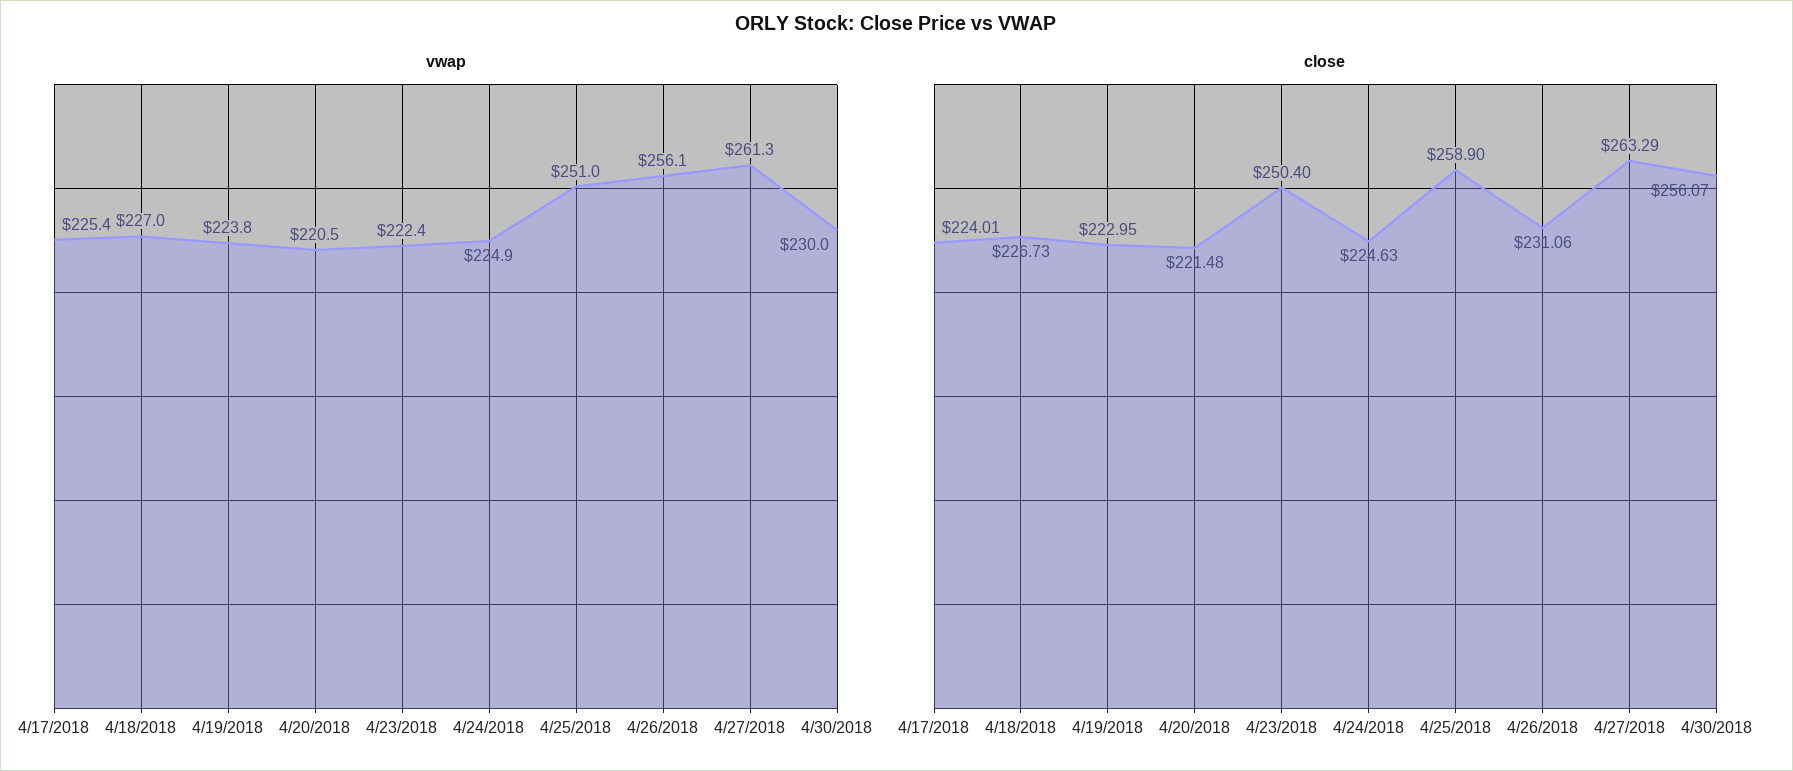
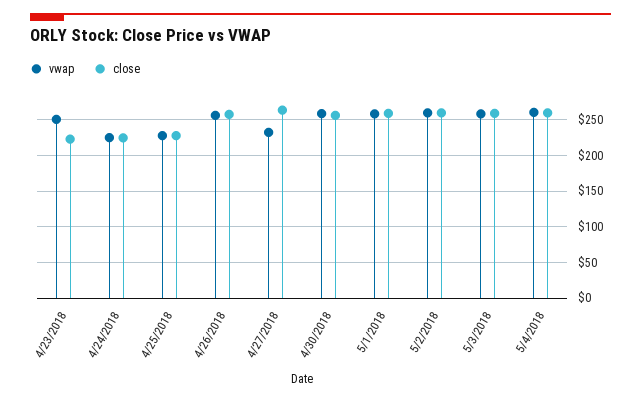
vwap, 4/17/2018: 225.4 -> none
vwap, 4/18/2018: 227 -> none
vwap, 4/19/2018: 223.8 -> none
vwap, 4/20/2018: 220.5 -> none
vwap, 4/23/2018: 222.4 -> 250
vwap, 4/25/2018: 251 -> 230
vwap, 4/27/2018: 261.3 -> 230
vwap, 4/30/2018: 230 -> 260
close, 4/17/2018: 224.01 -> none
close, 4/18/2018: 226.73 -> none
close, 4/19/2018: 222.95 -> none
close, 4/20/2018: 221.48 -> none
close, 4/23/2018: 250.4 -> 220
close, 4/25/2018: 258.9 -> 230
close, 4/26/2018: 231.06 -> 260
vwap, 5/1/2018: none -> 260
close, 5/1/2018: none -> 260
vwap, 5/2/2018: none -> 260
close, 5/2/2018: none -> 260
vwap, 5/3/2018: none -> 260
close, 5/3/2018: none -> 260
vwap, 5/4/2018: none -> 260
close, 5/4/2018: none -> 260

